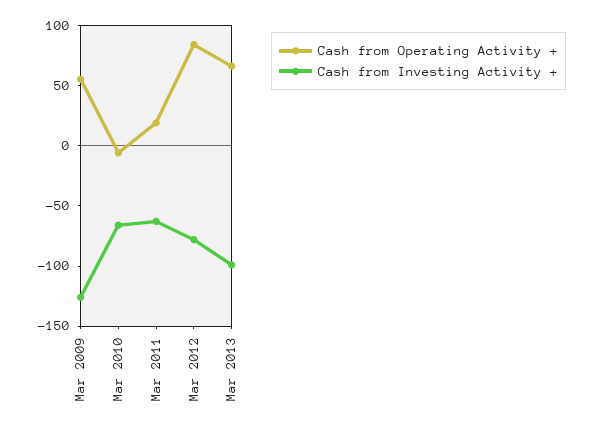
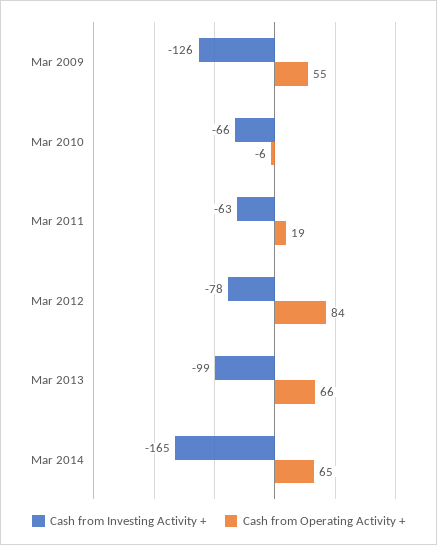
Cash from Investing Activity +, Mar 2014: none -> -165
Cash from Operating Activity +, Mar 2014: none -> 65

